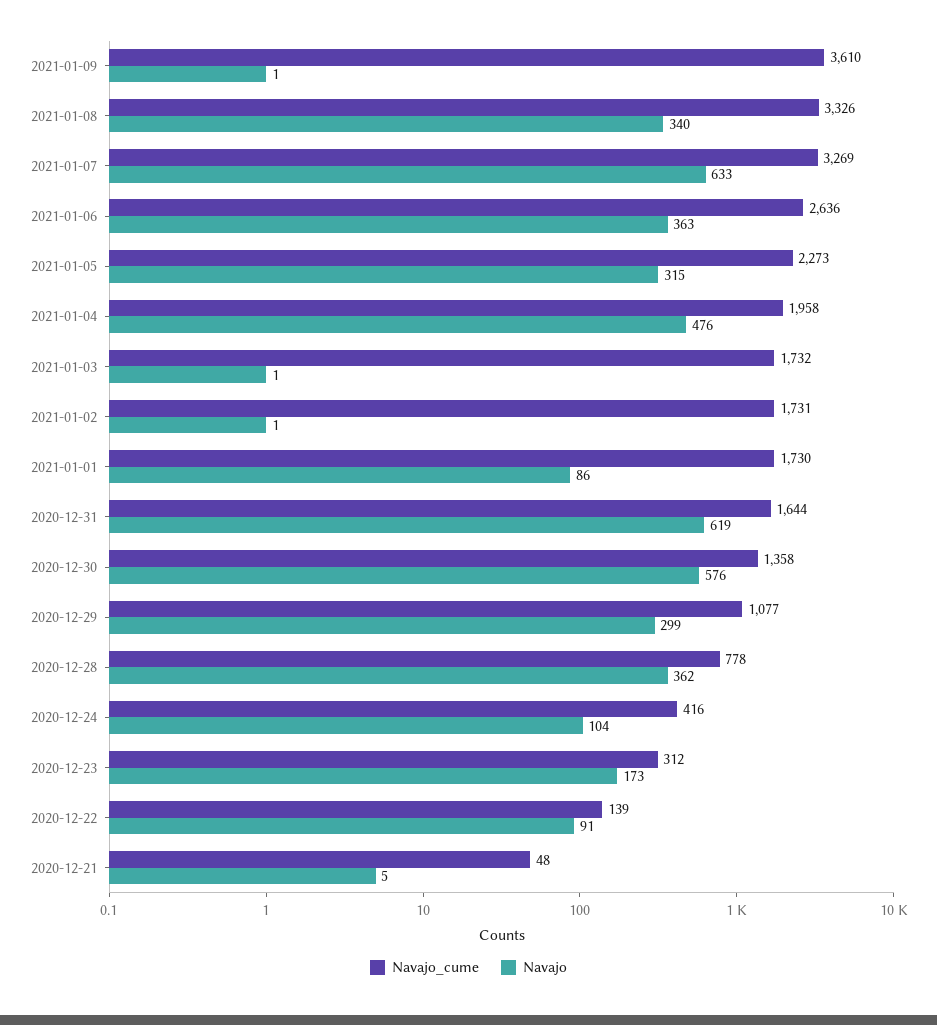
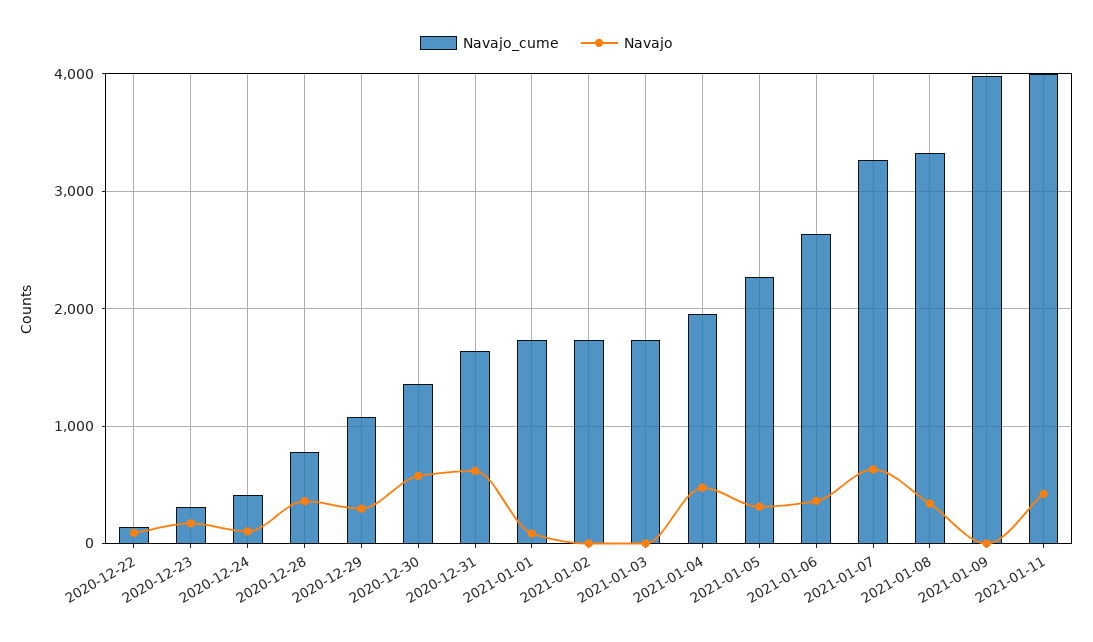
Navajo_cume, 2021-01-09: 3610 -> 4000
Navajo_cume, 2020-12-21: 48 -> none
Navajo, 2020-12-21: 5 -> none
Navajo_cume, 2021-01-11: none -> 4000
Navajo, 2021-01-11: none -> 400

